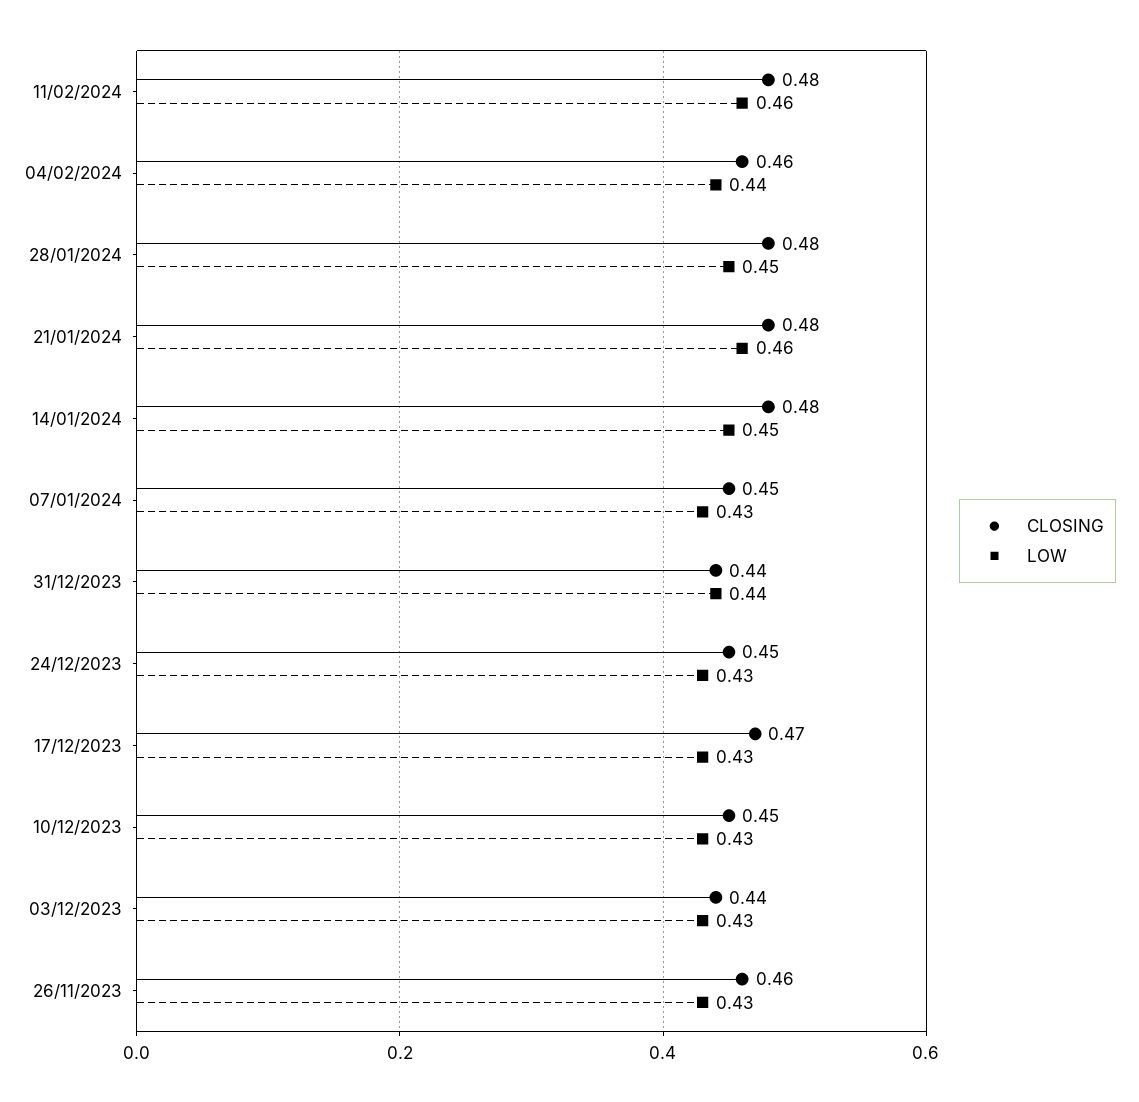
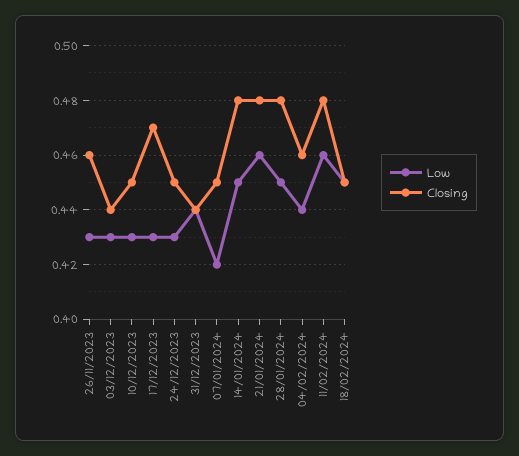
LOW, 07/01/2024: 0.43 -> 0.42
LOW, 18/02/2024: none -> 0.45
CLOSING, 18/02/2024: none -> 0.45

